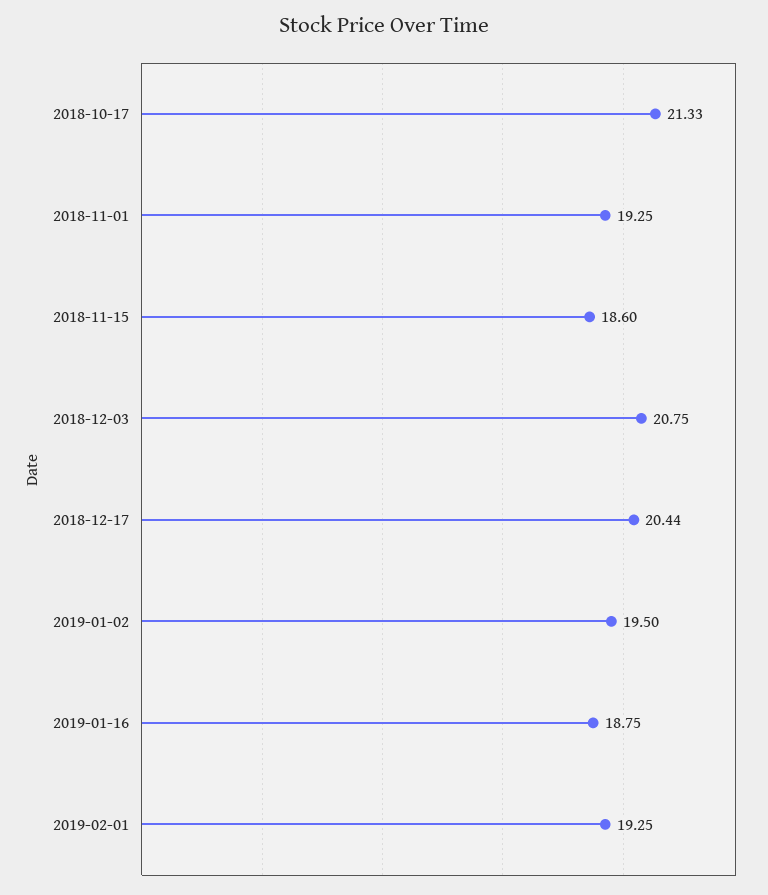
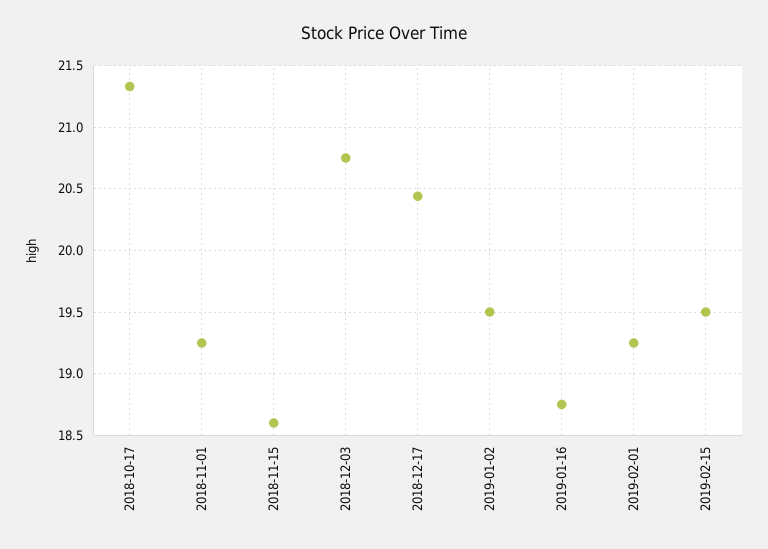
2019-02-15: none -> 19.5

